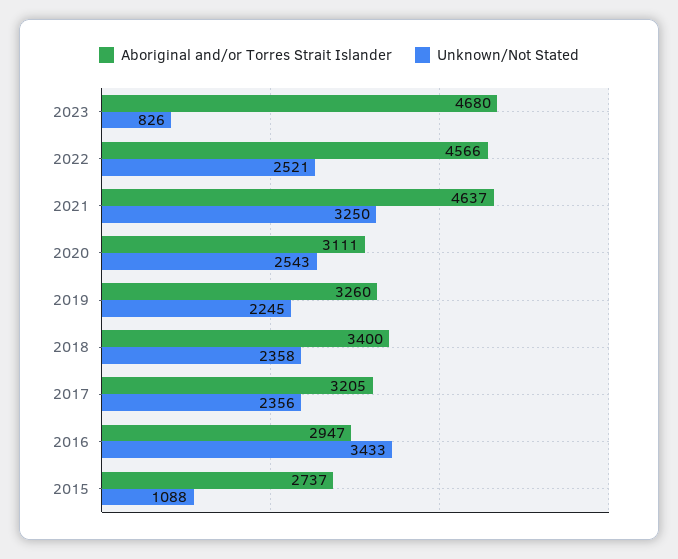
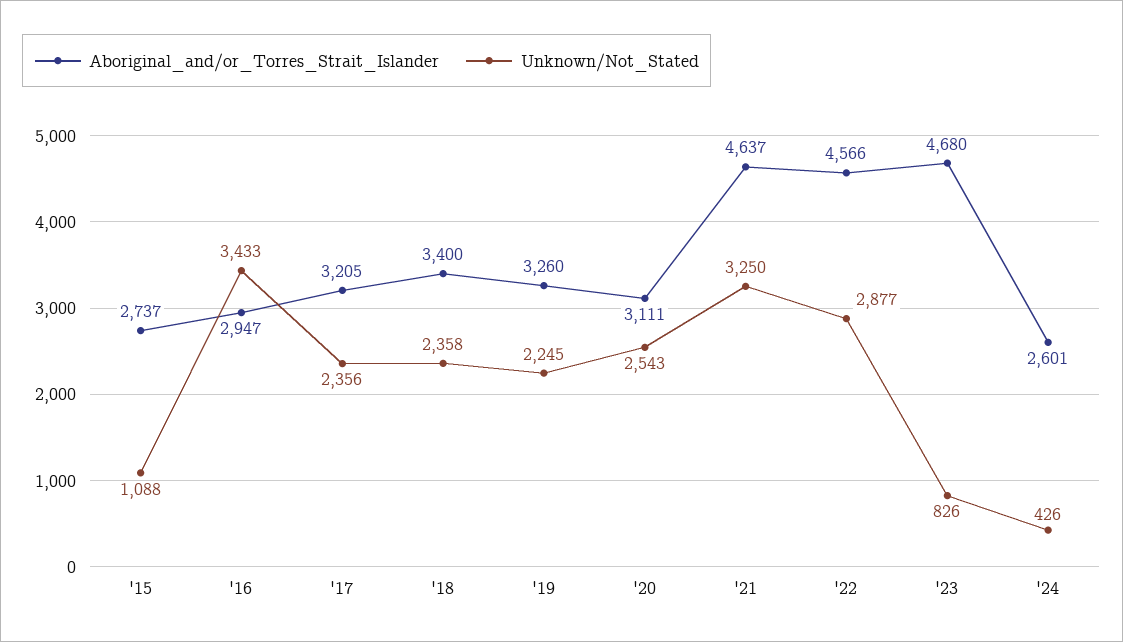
Unknown/Not Stated, 2022: 2521 -> 2877
Aboriginal and/or Torres Strait Islander, '24: none -> 2601
Unknown/Not Stated, '24: none -> 426

